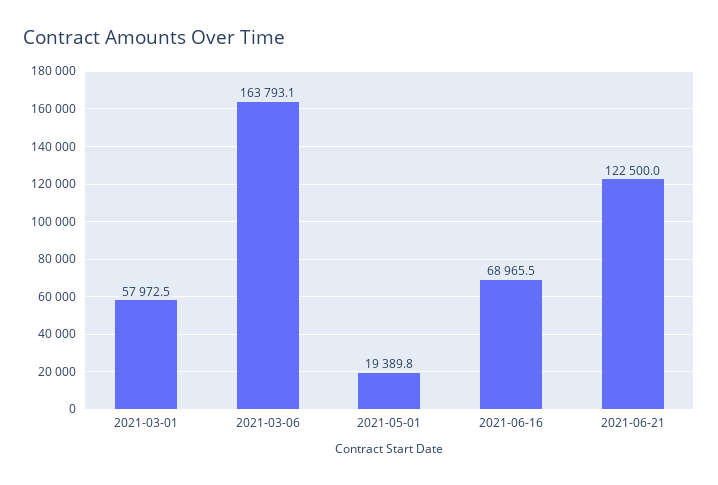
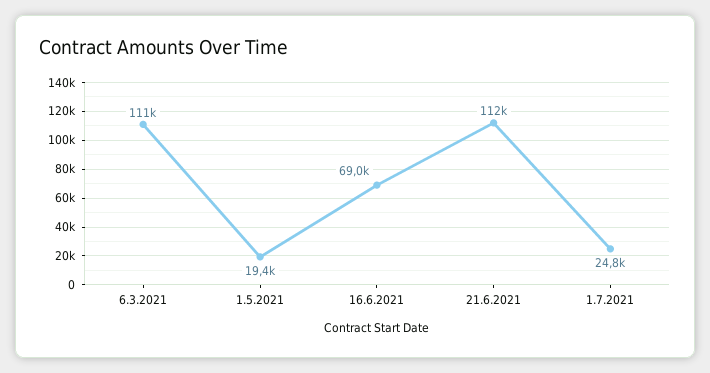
2021-03-01: 57972.5 -> none
2021-03-06: 163793.1 -> 111000
2021-06-21: 122500 -> 112000
1.7.2021: none -> 24800

